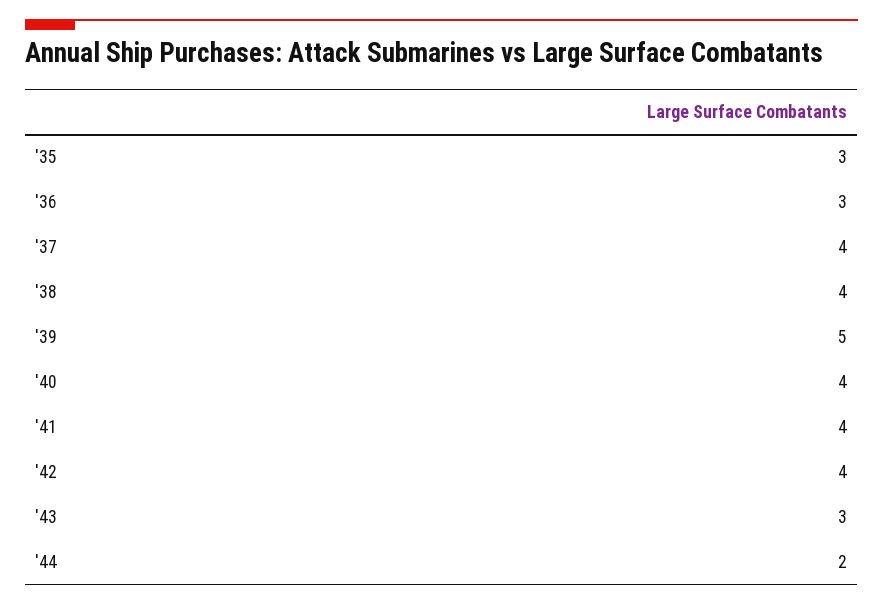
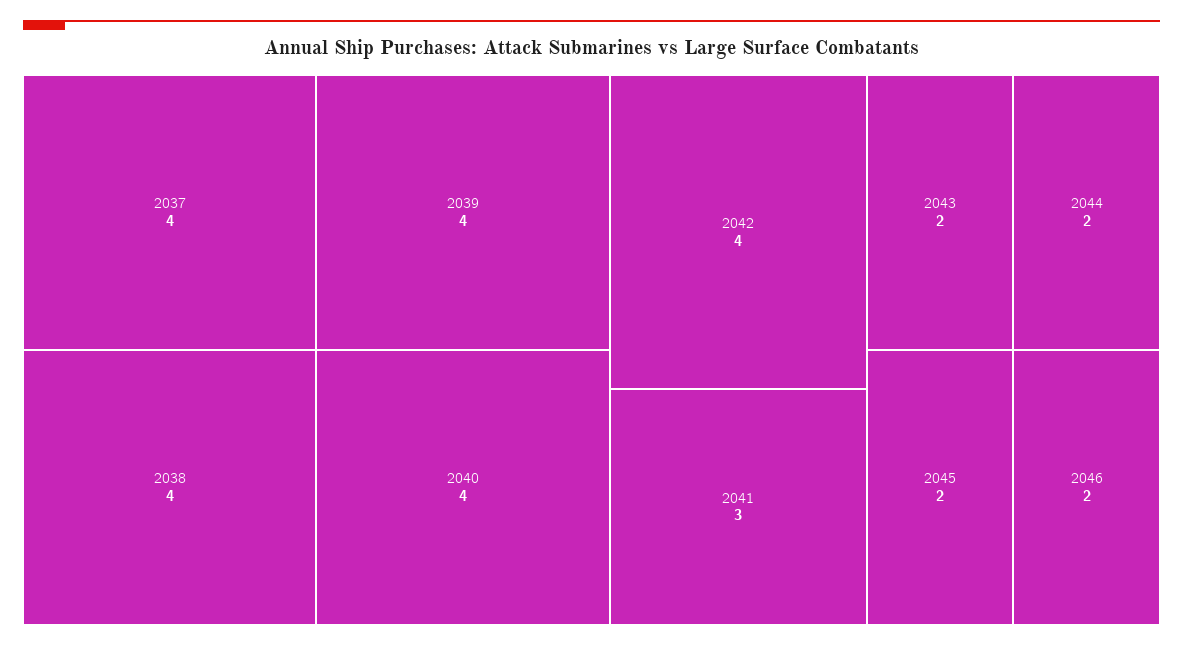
'35: 3 -> none
'36: 3 -> none
'39: 5 -> 4
'41: 4 -> 3
'43: 3 -> 2
2045: none -> 2
2046: none -> 2

